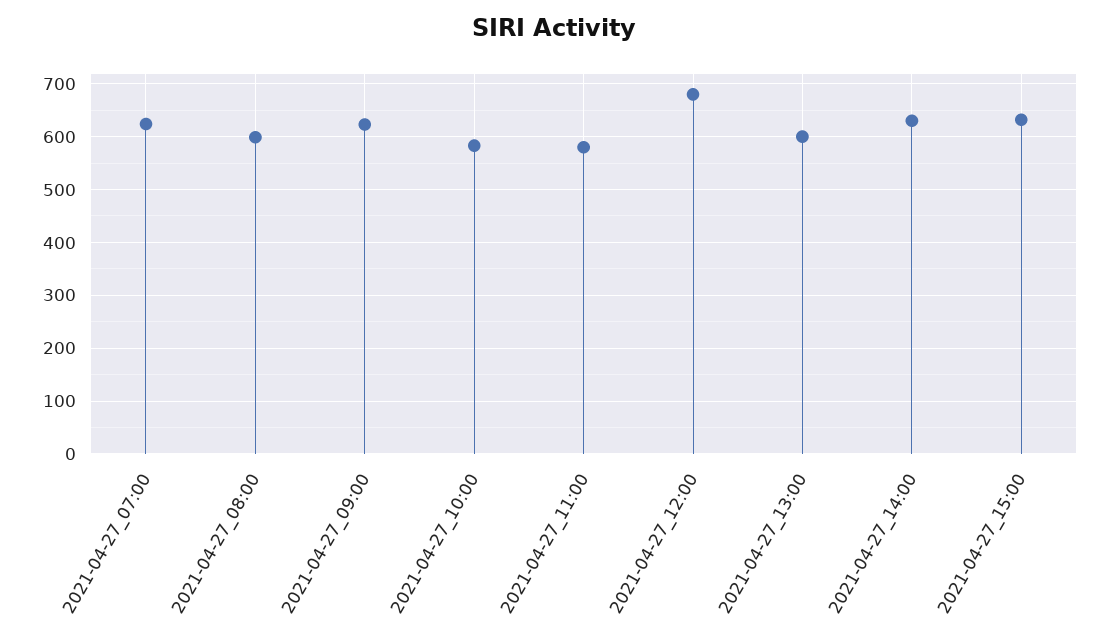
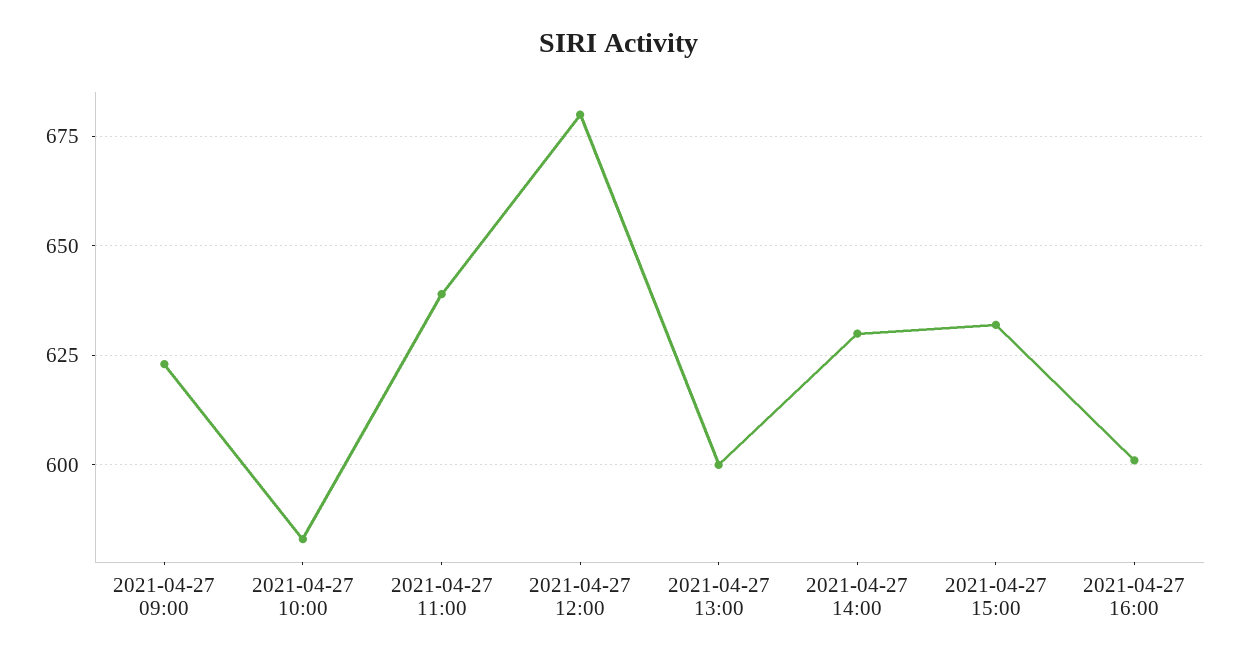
2021-04-27_07:00: 620 -> none
2021-04-27_08:00: 600 -> none
2021-04-27_11:00: 580 -> 640
2021-04-27 16:00: none -> 600

